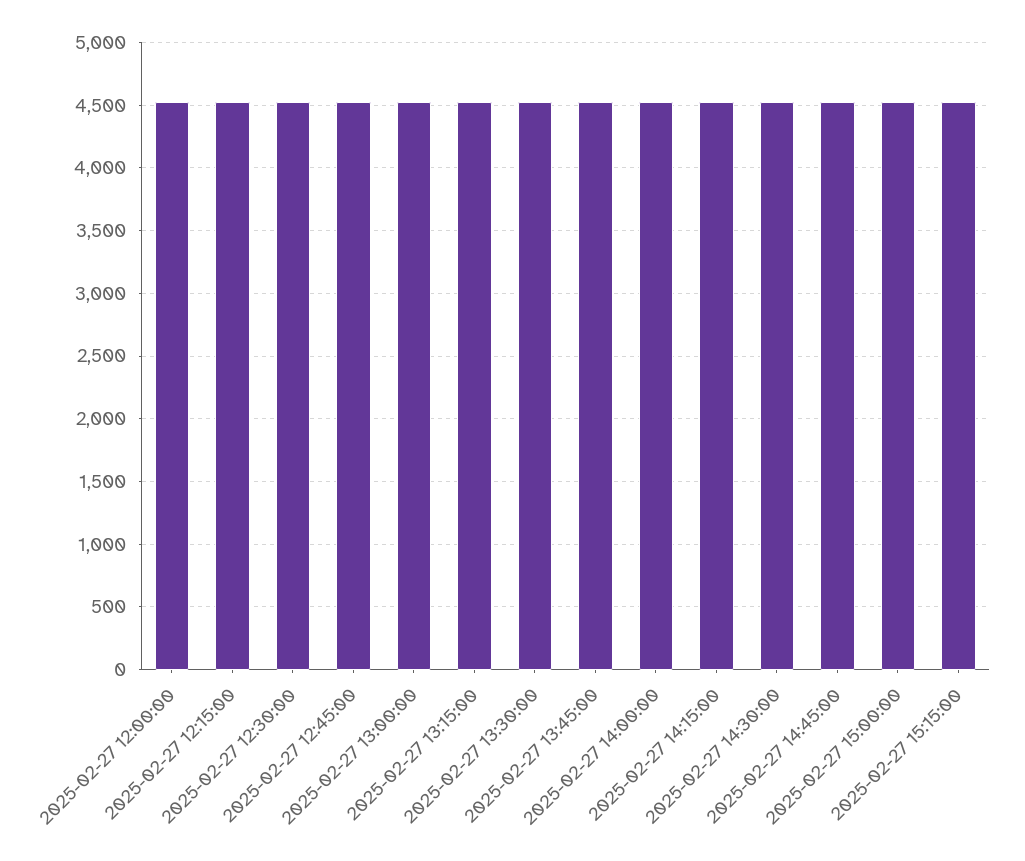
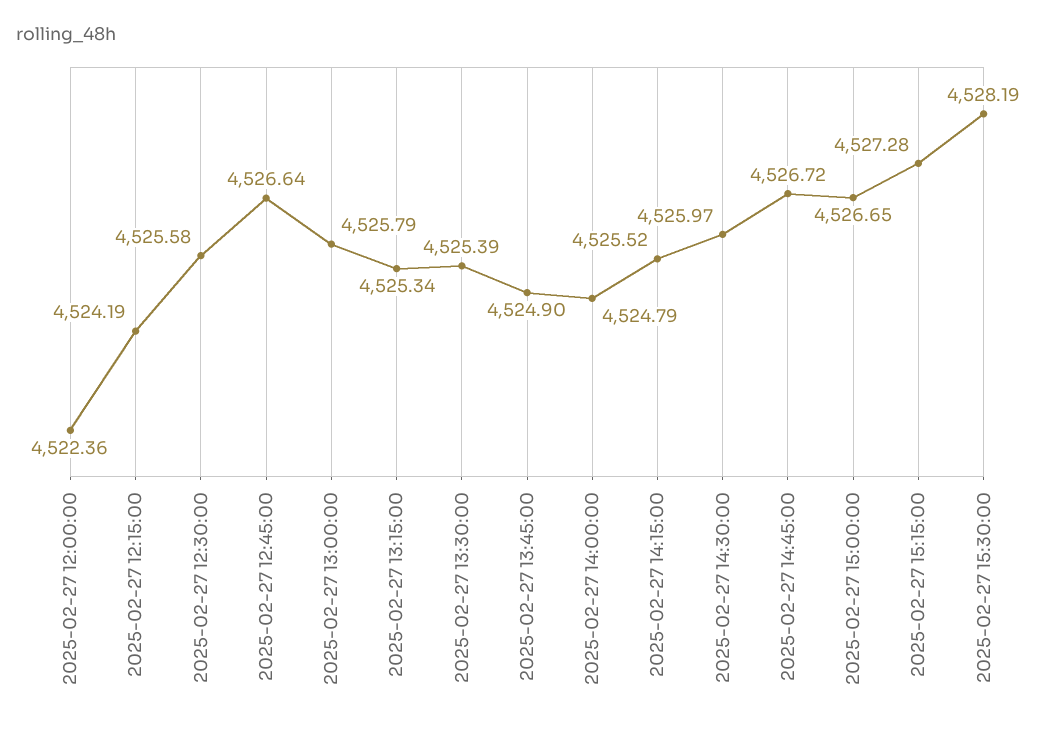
2025-02-27 15:30:00: none -> 4528.19

